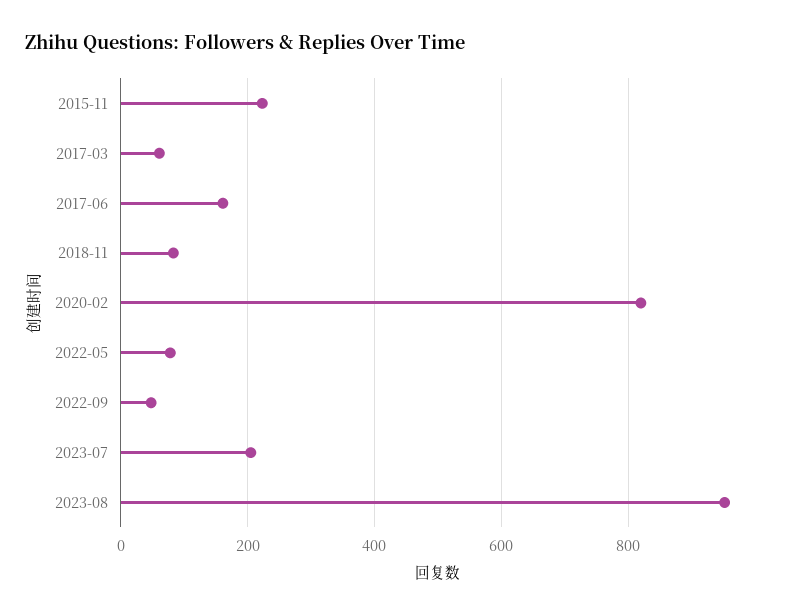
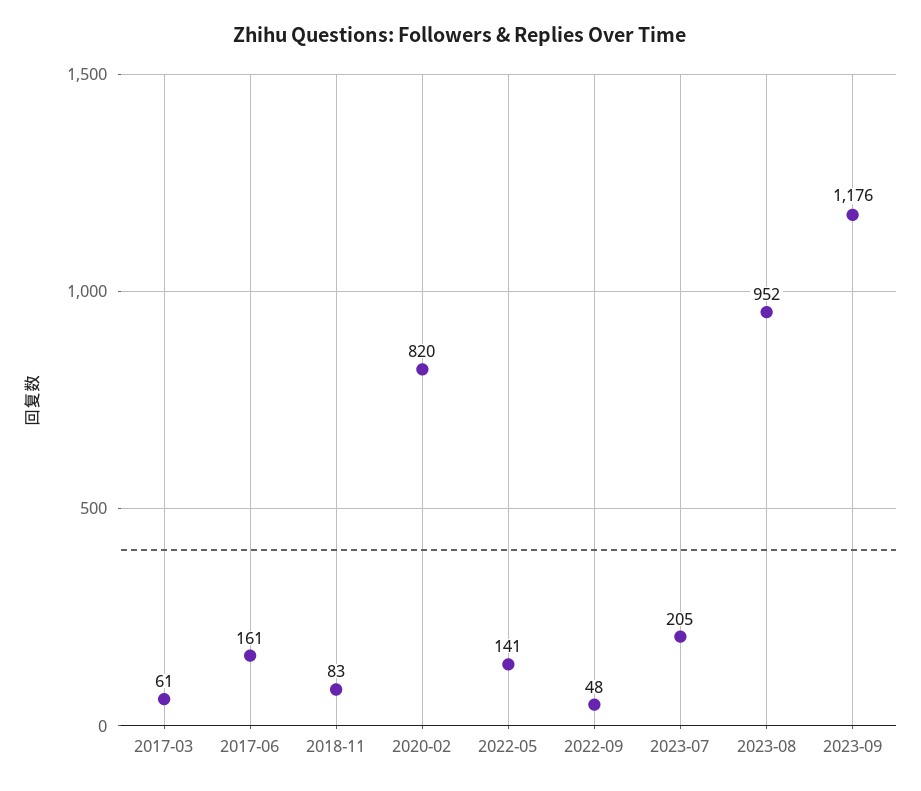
2015-11: 220 -> none
2022-05: 80 -> 141
2023-09: none -> 1176

